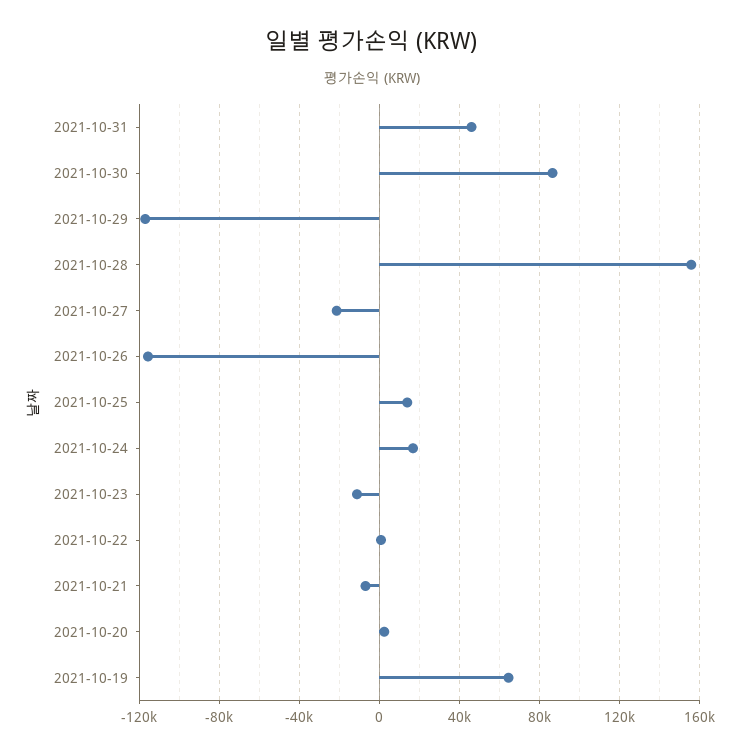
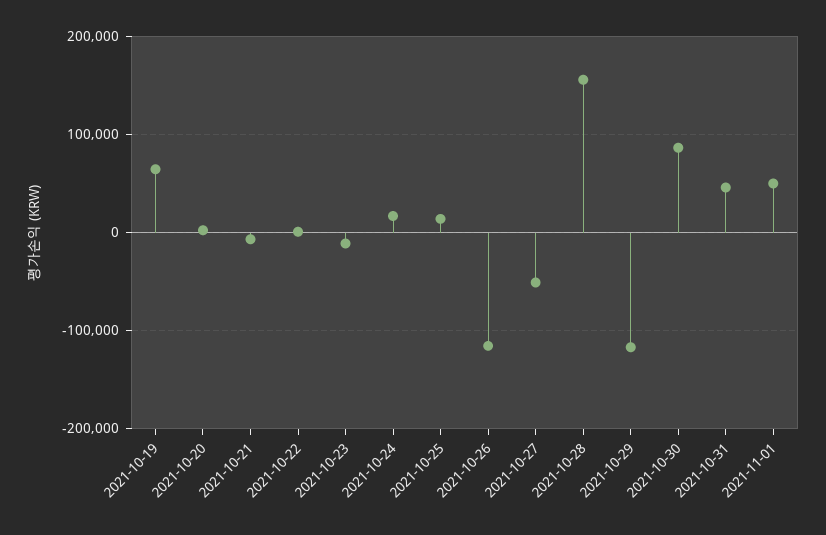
2021-10-27: -20000 -> -50000
2021-11-01: none -> 50000

